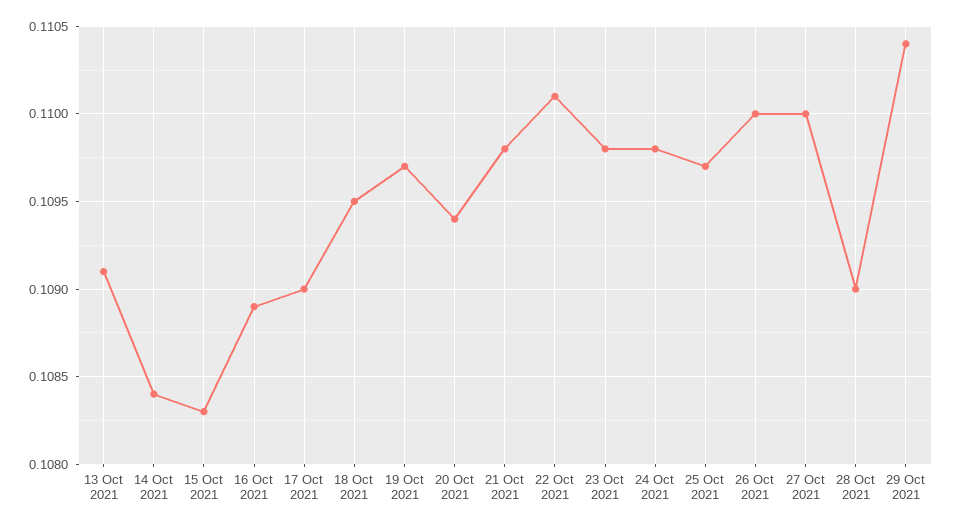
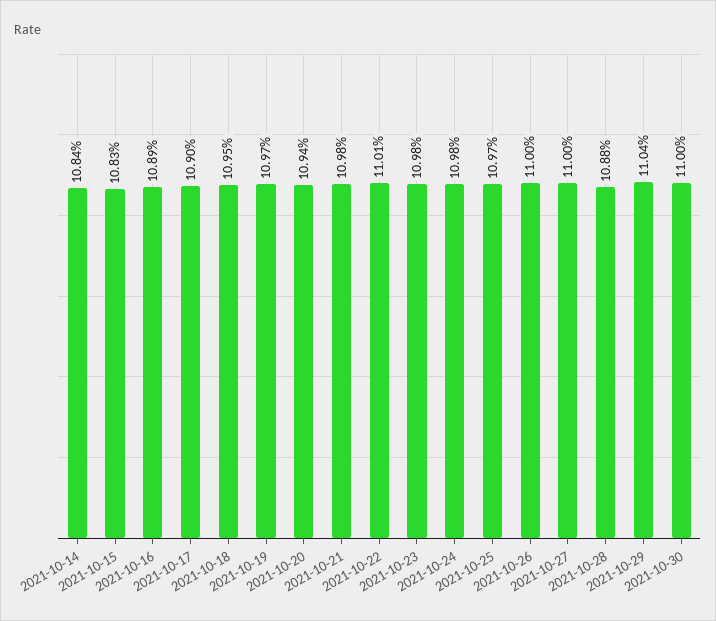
13 Oct 2021: 0.1091 -> none
28 Oct 2021: 0.109 -> 0.1088
2021-10-30: none -> 0.11

